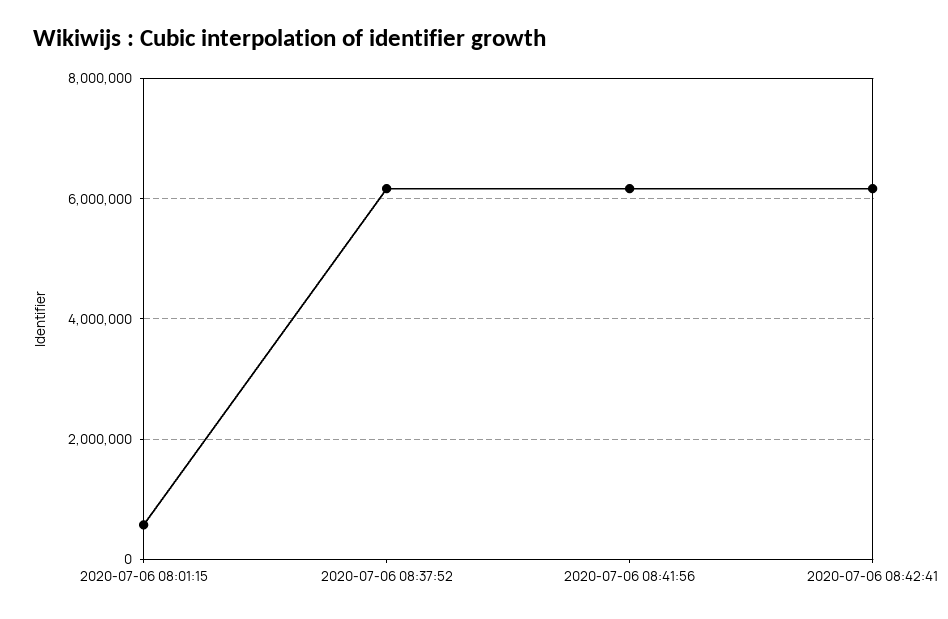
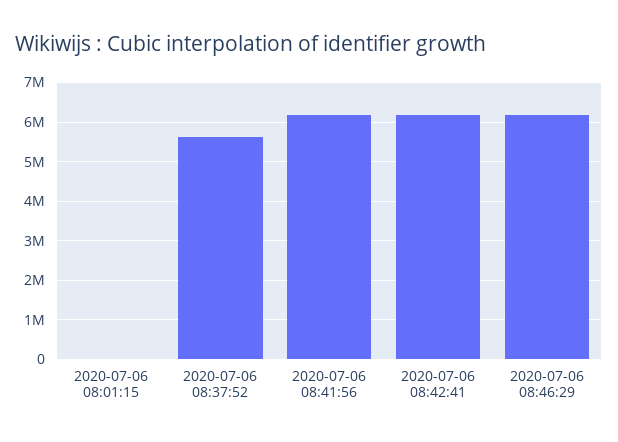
2020-07-06 08:01:15: 600000 -> 0
2020-07-06 08:37:52: 6200000 -> 5600000
2020-07-06 08:46:29: none -> 6200000

